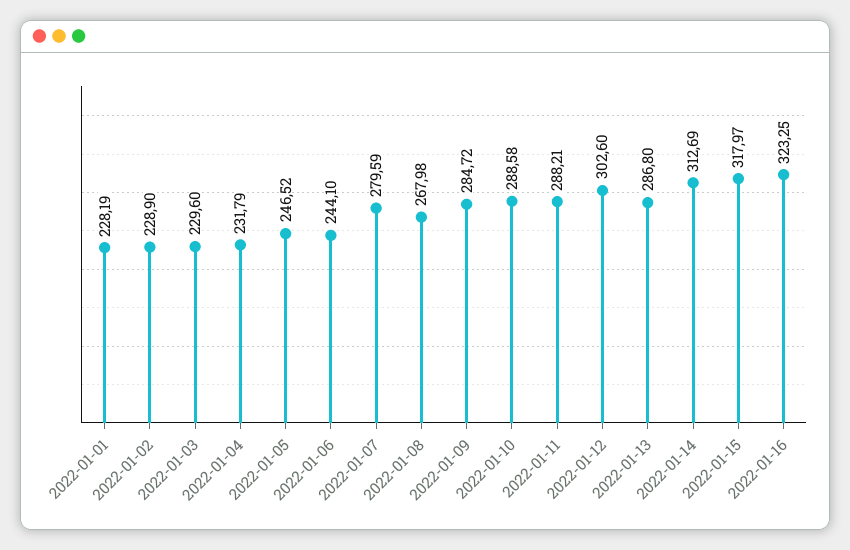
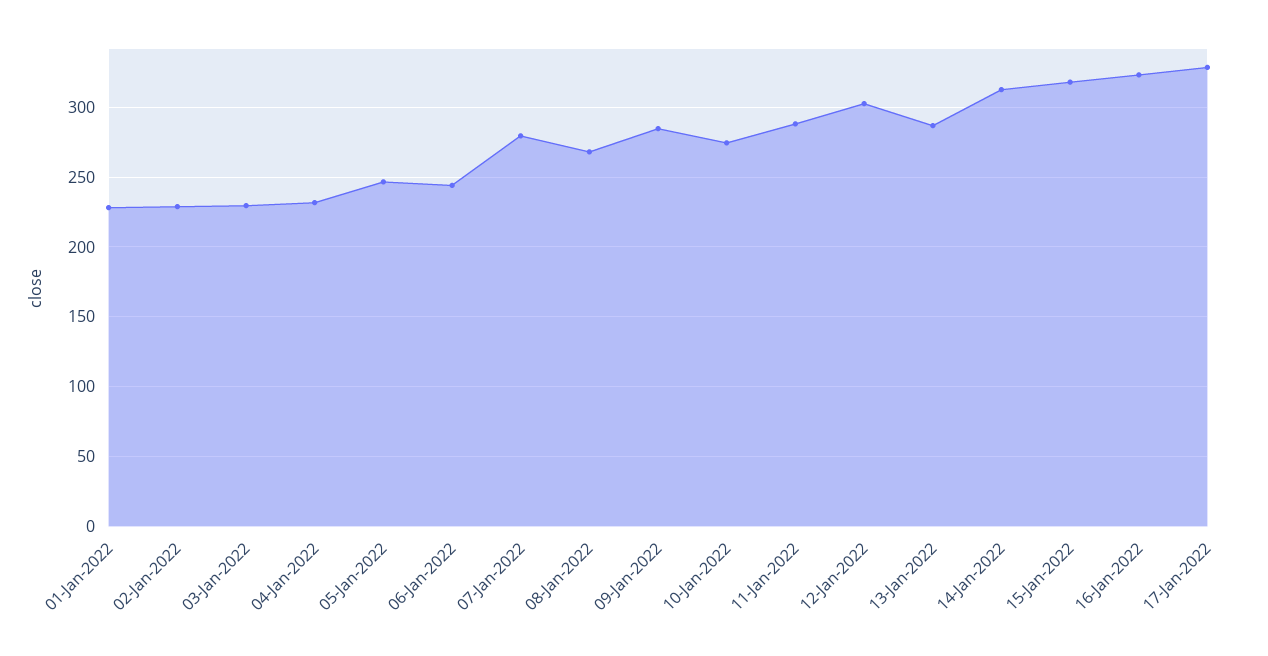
2022-01-10: 288.58 -> 275
17-Jan-2022: none -> 330

